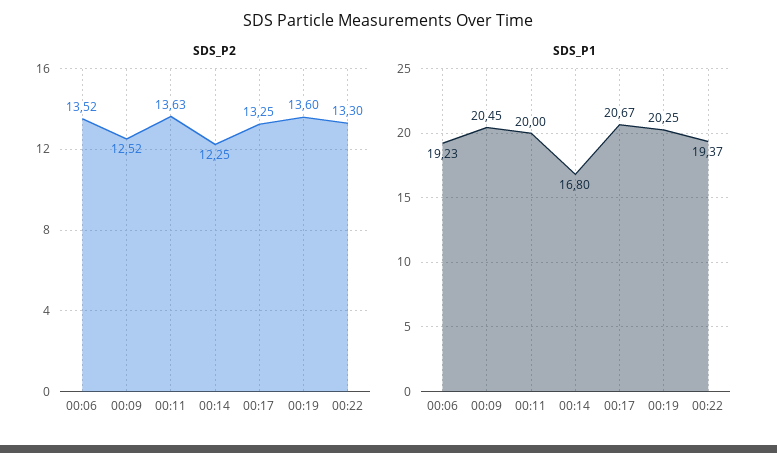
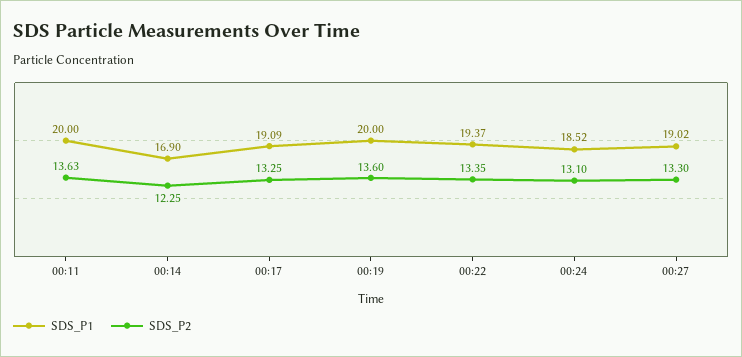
SDS_P2, 00:06: 13.52 -> none
SDS_P2, 00:09: 12.52 -> none
SDS_P2, 00:22: 13.3 -> 13.35
SDS_P1, 00:06: 19.23 -> none
SDS_P1, 00:09: 20.45 -> none
SDS_P1, 00:14: 16.8 -> 16.9
SDS_P1, 00:17: 20.67 -> 19.09
SDS_P1, 00:19: 20.25 -> 20
SDS_P1, 00:24: none -> 18.52
SDS_P2, 00:24: none -> 13.1
SDS_P1, 00:27: none -> 19.02
SDS_P2, 00:27: none -> 13.3

